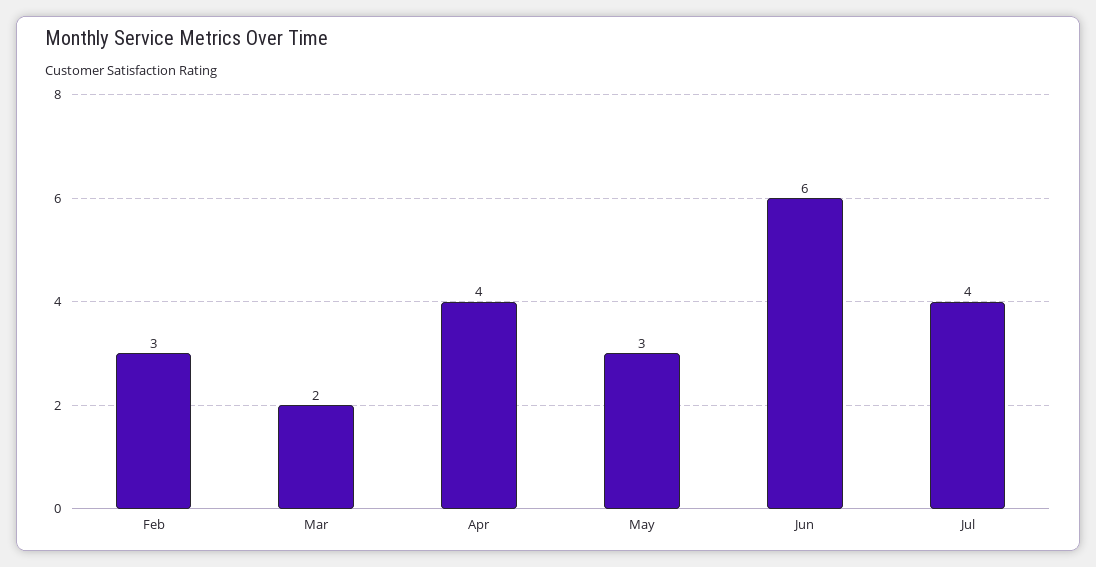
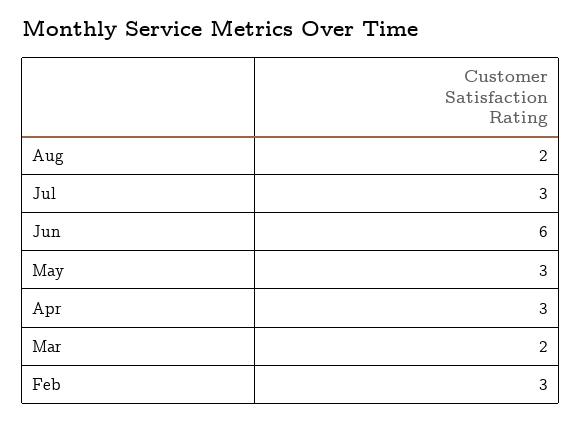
Apr: 4 -> 3
Jul: 4 -> 3
Aug: none -> 2

